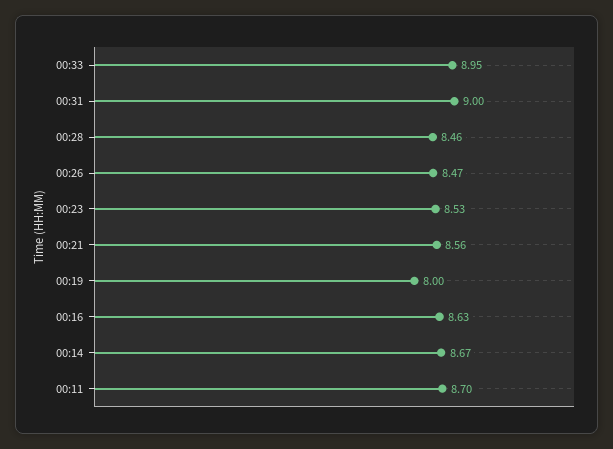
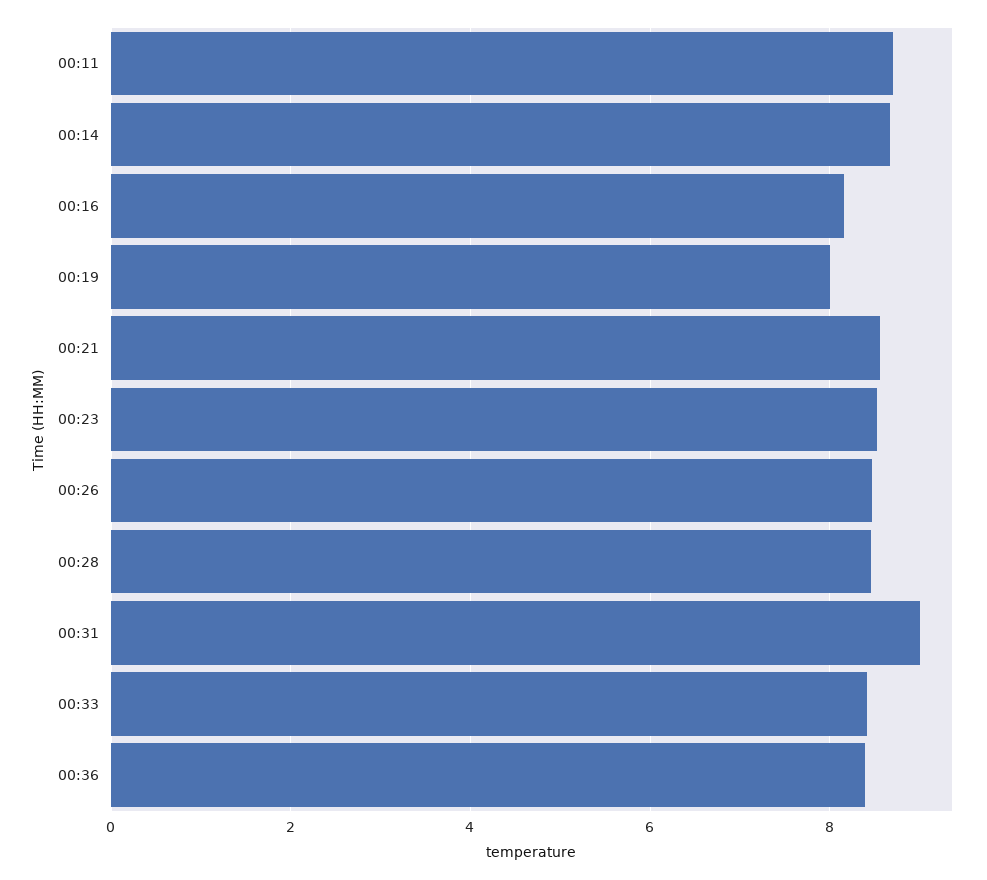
00:33: 8.95 -> 8.4
00:16: 8.63 -> 8.2
00:36: none -> 8.4

